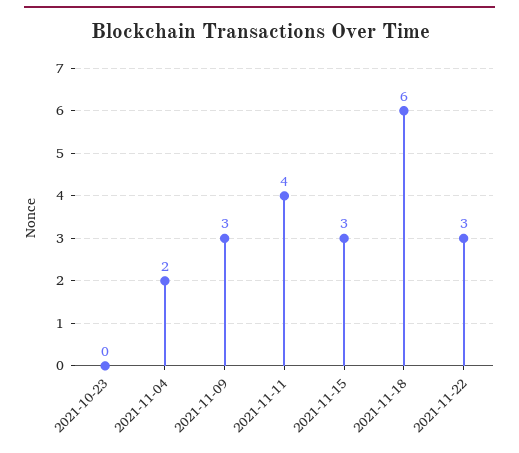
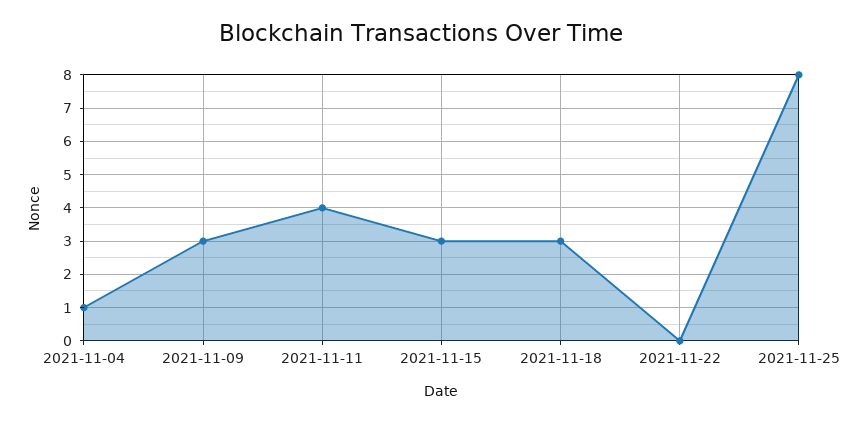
2021-10-23: 0 -> none
2021-11-04: 2 -> 1
2021-11-18: 6 -> 3
2021-11-22: 3 -> 0
2021-11-25: none -> 8

